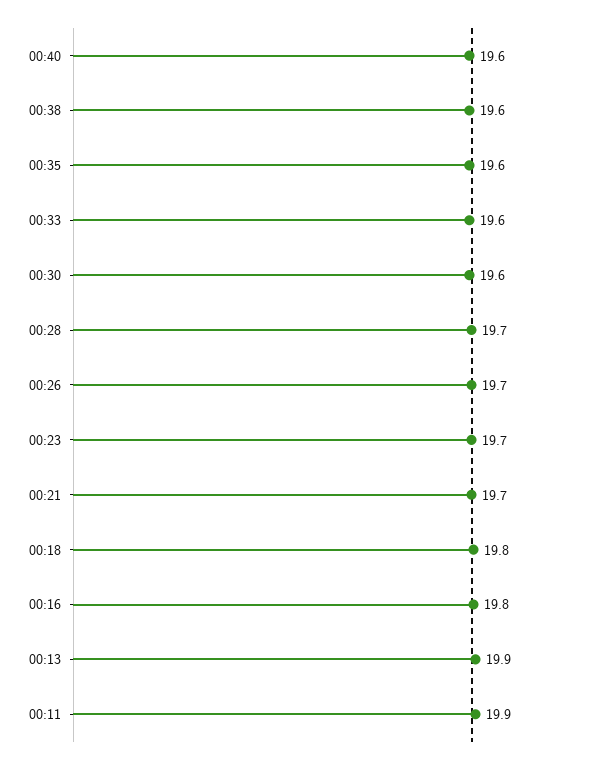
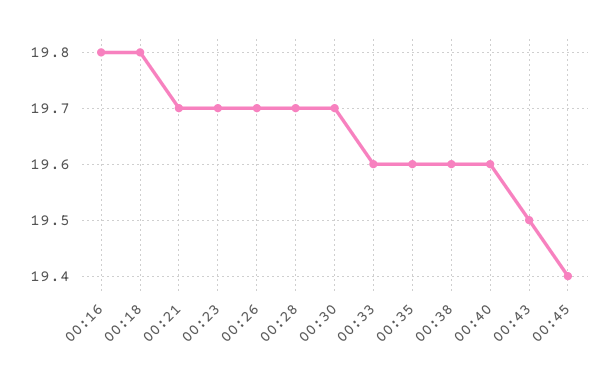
00:30: 19.6 -> 19.7
00:13: 19.9 -> none
00:11: 19.9 -> none
00:43: none -> 19.5
00:45: none -> 19.4

